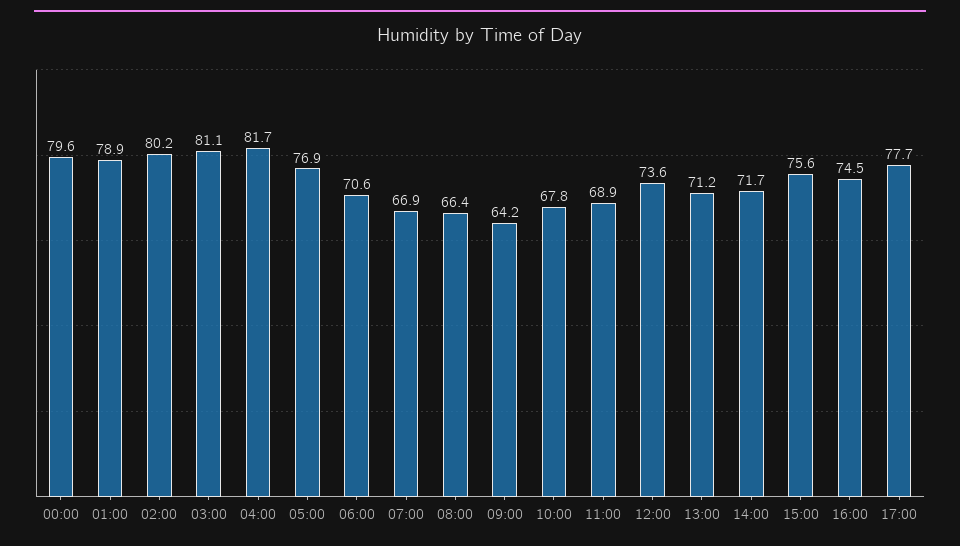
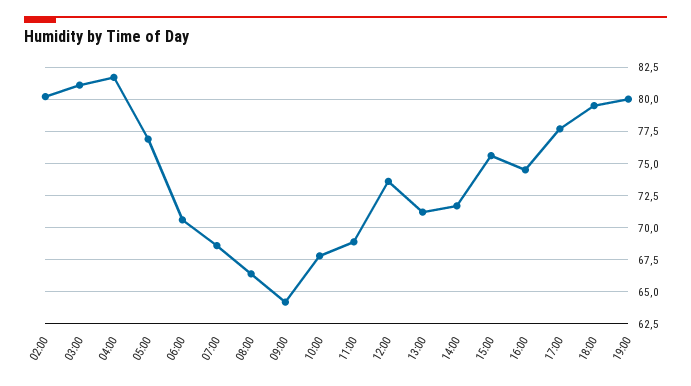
00:00: 79.6 -> none
01:00: 78.9 -> none
07:00: 66.9 -> 68.5
18:00: none -> 79.5
19:00: none -> 80

